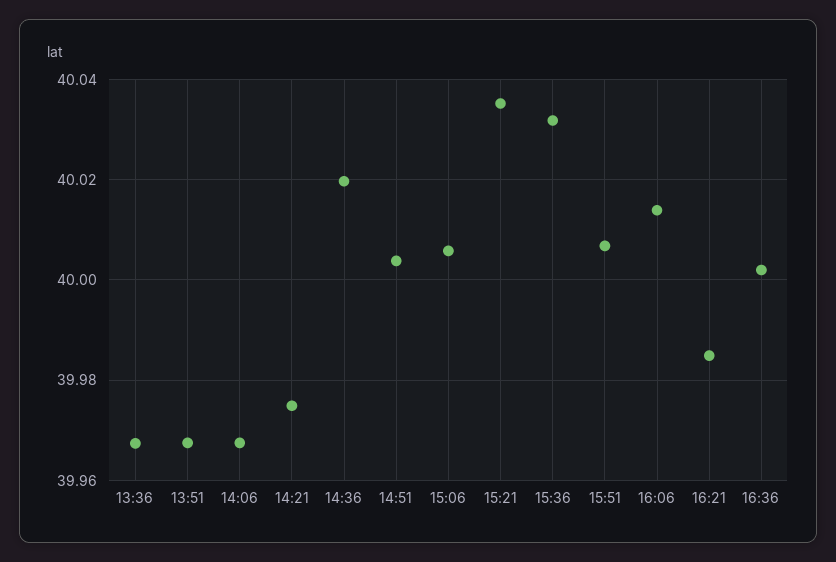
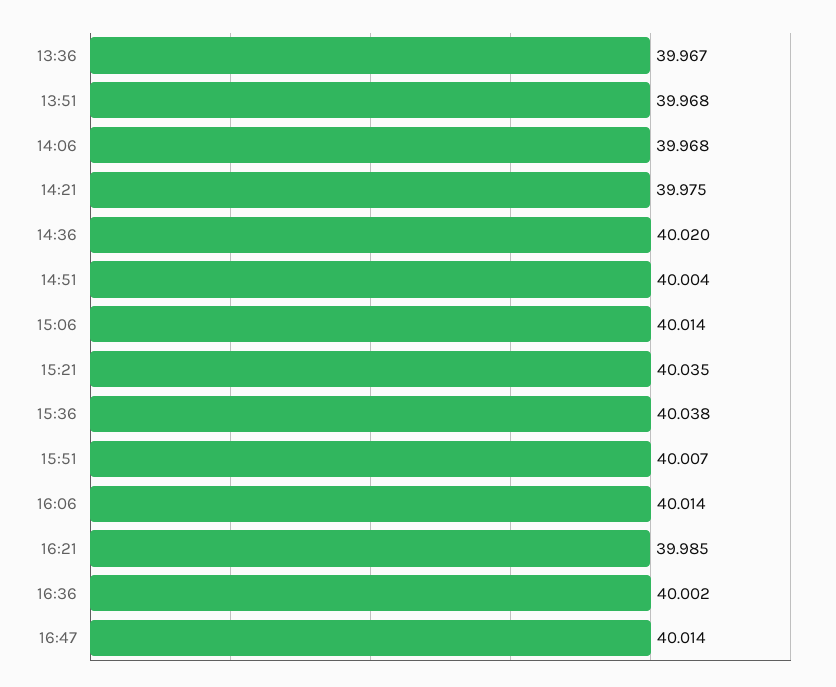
15:06: 40.006 -> 40.014
15:36: 40.032 -> 40.038
16:47: none -> 40.014

